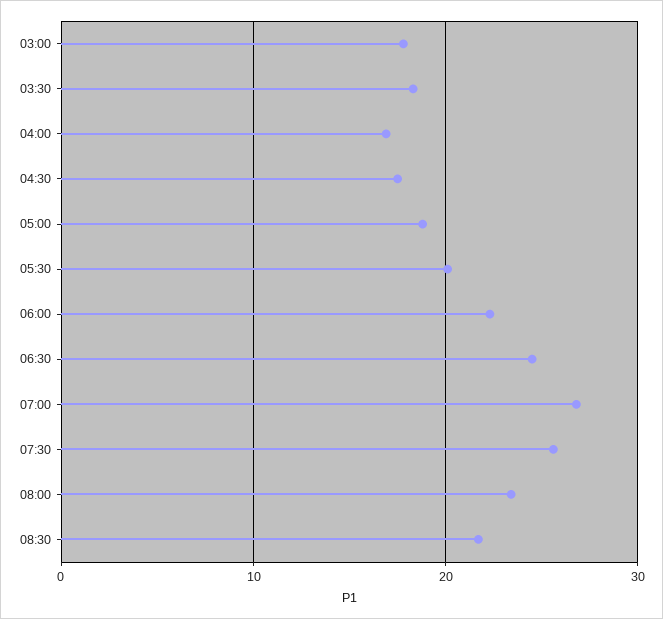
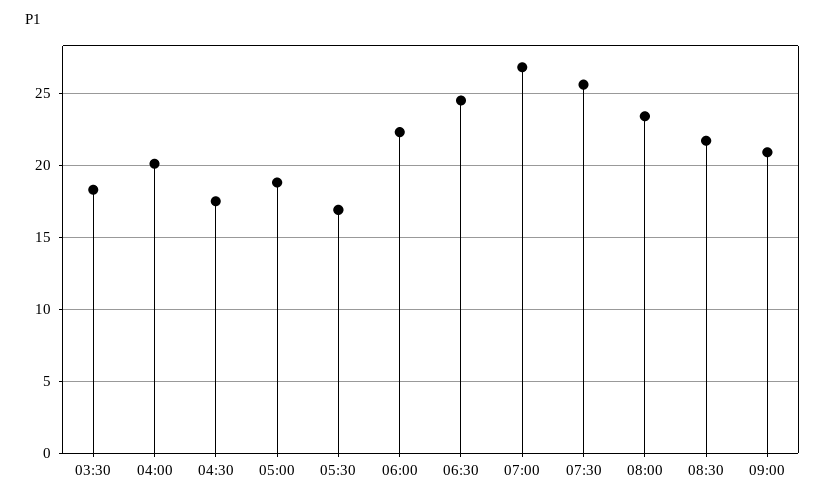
03:00: 18 -> none
04:00: 17 -> 20
05:30: 20 -> 17
09:00: none -> 21

